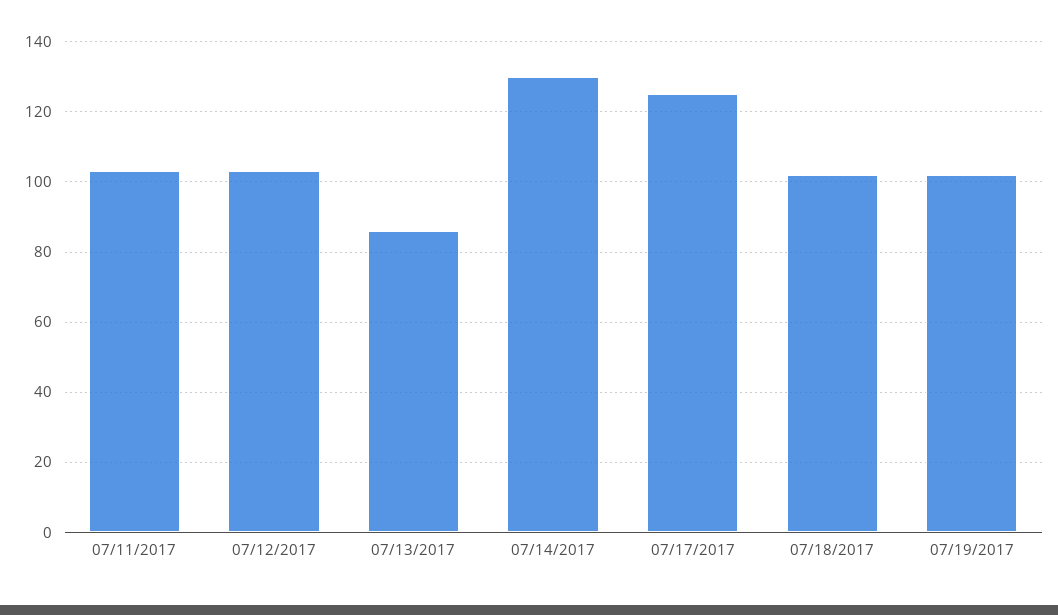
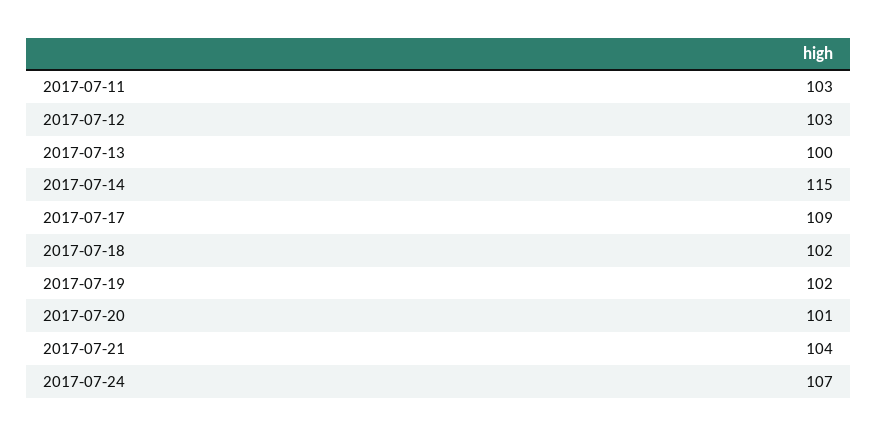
07/13/2017: 85 -> 100
07/14/2017: 130 -> 115
07/17/2017: 125 -> 109
2017-07-20: none -> 101
2017-07-21: none -> 104
2017-07-24: none -> 107

